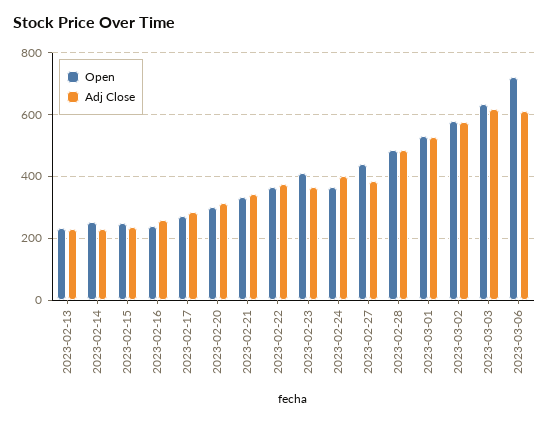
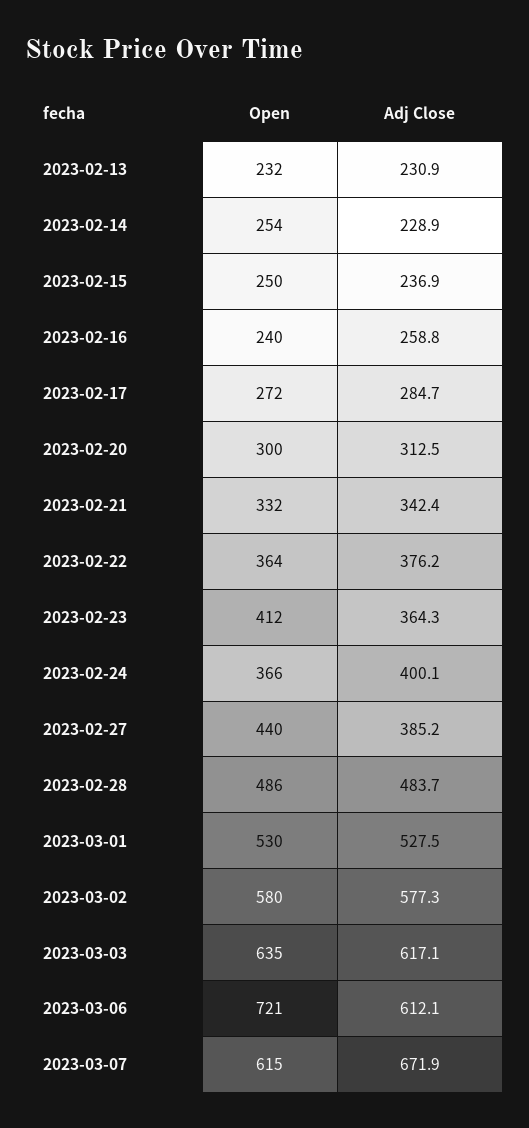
Open, 2023-03-07: none -> 615
Adj Close, 2023-03-07: none -> 671.9

